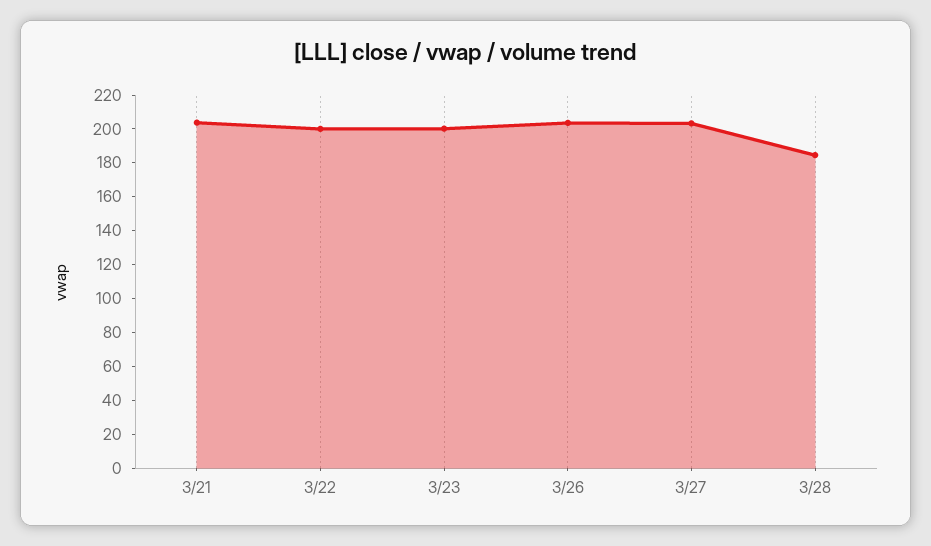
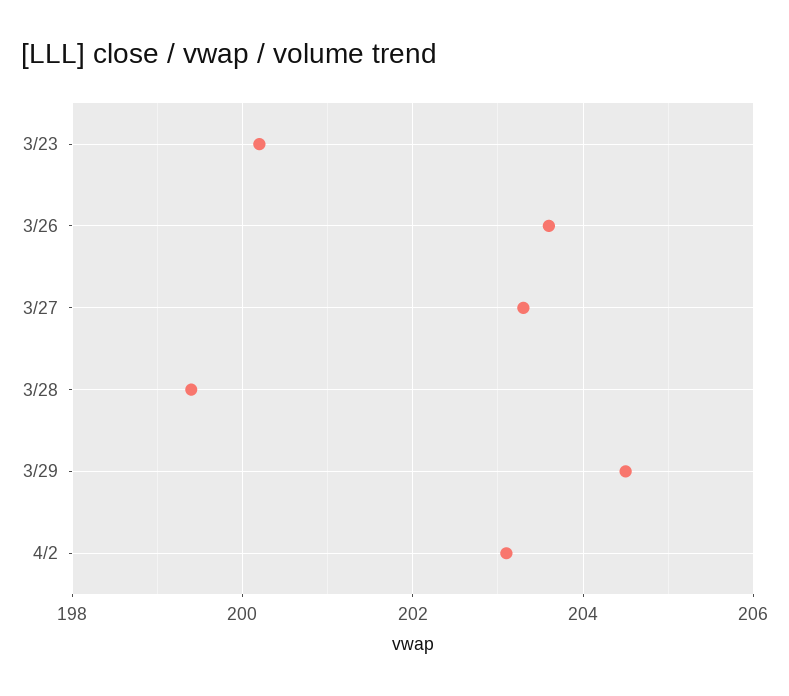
3/21: 205 -> none
3/22: 200 -> none
3/28: 185 -> 199.5
3/29: none -> 204.5
4/2: none -> 203

